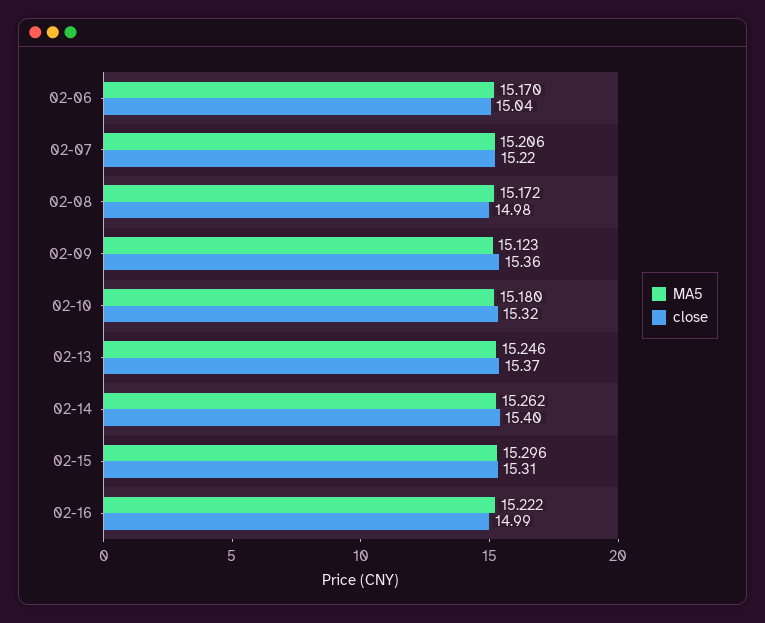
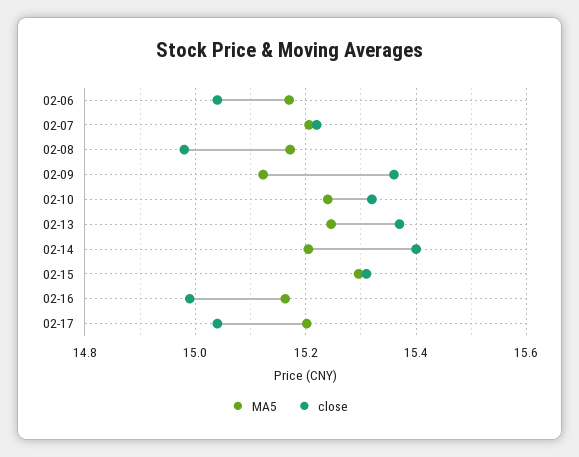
MA5, 02-10: 15.18 -> 15.24
MA5, 02-14: 15.262 -> 15.2
MA5, 02-16: 15.222 -> 15.16
MA5, 02-17: none -> 15.2
close, 02-17: none -> 15.04

